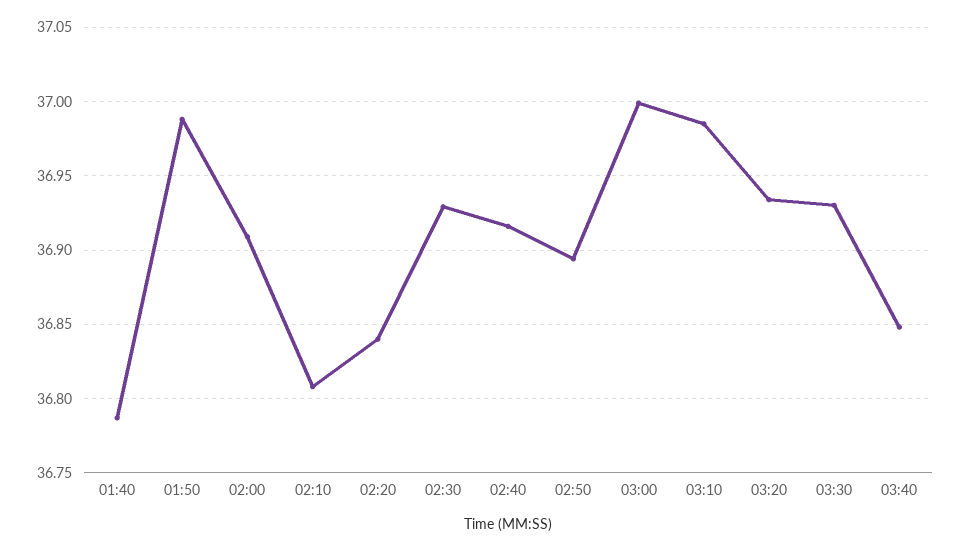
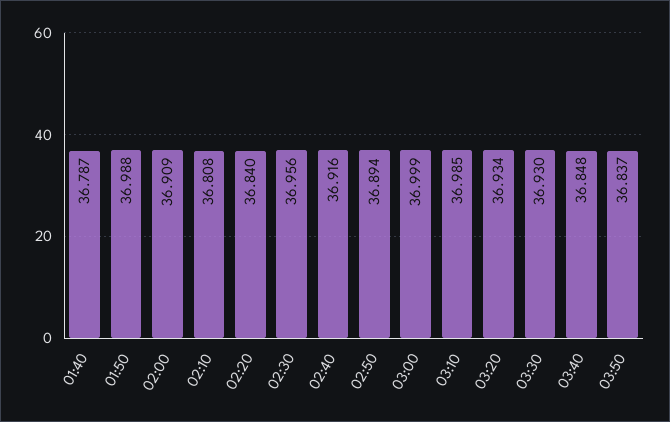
02:30: 36.93 -> 36.956
03:50: none -> 36.837

